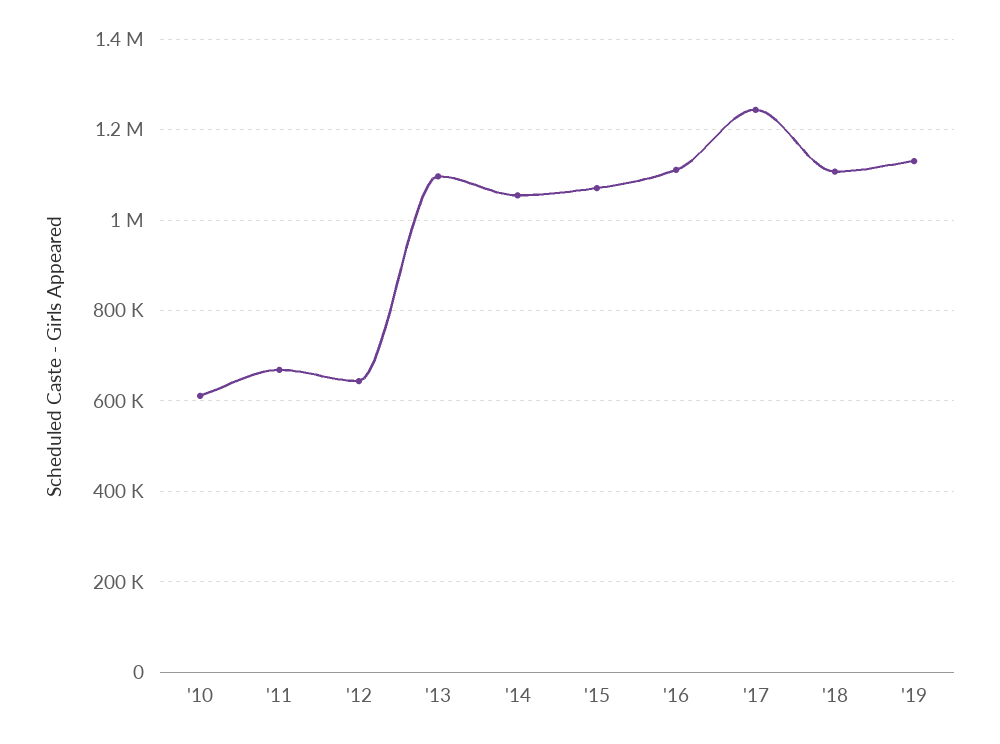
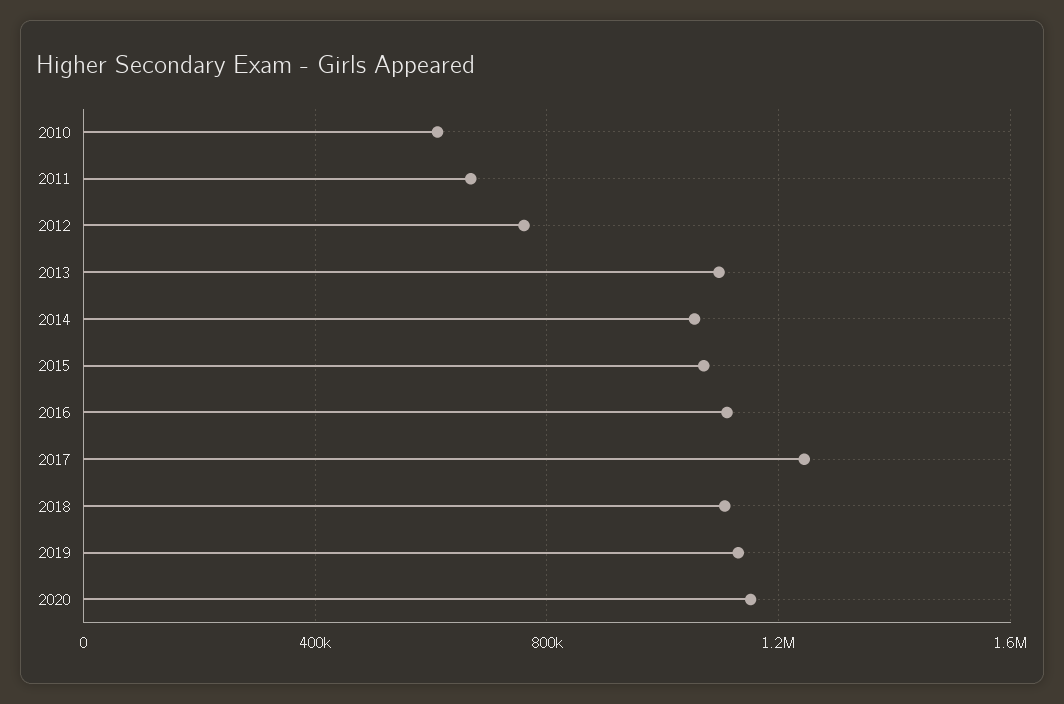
'12: 640000 -> 750000
2020: none -> 1150000

